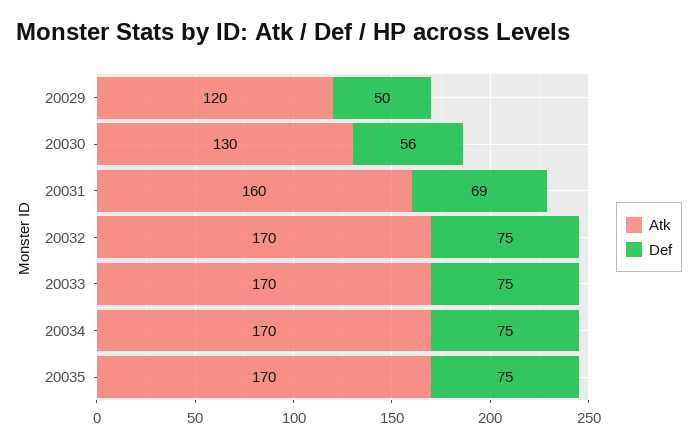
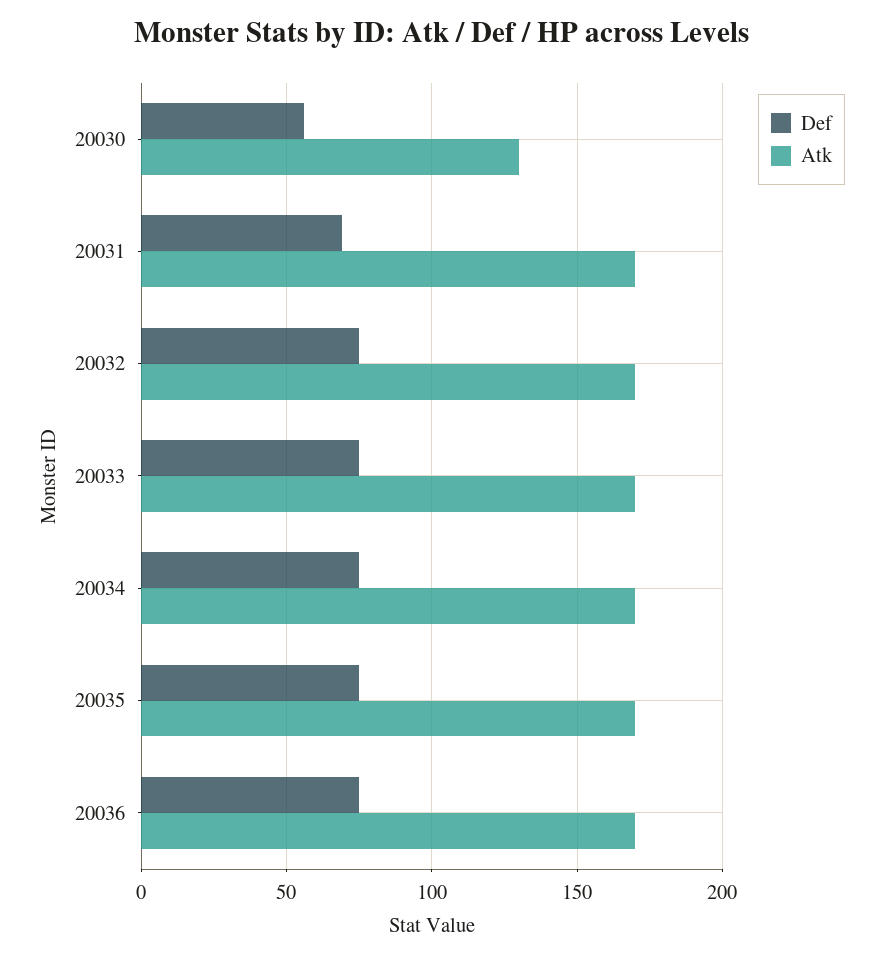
Atk, 20029: 120 -> none
Def, 20029: 50 -> none
Atk, 20031: 160 -> 170
Def, 20036: none -> 75
Atk, 20036: none -> 170

